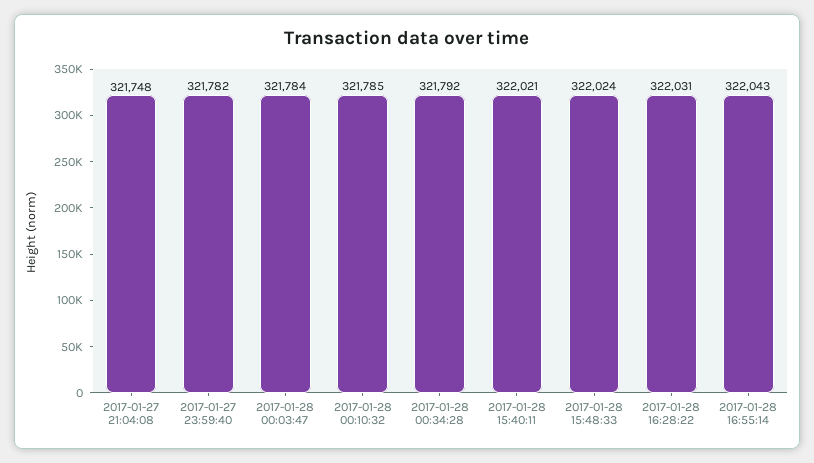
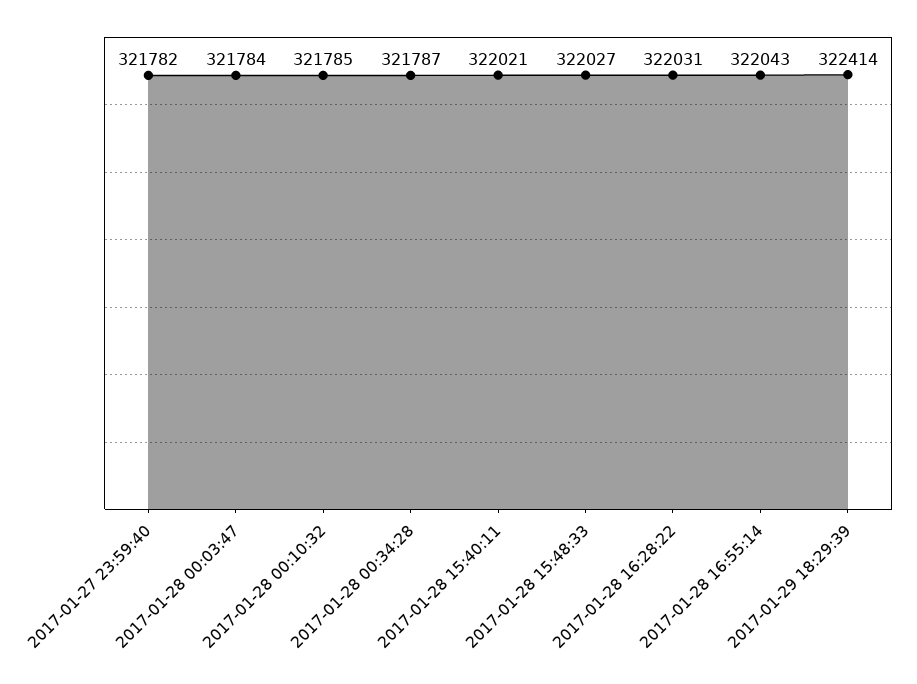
2017-01-27 21:04:08: 321748 -> none
2017-01-28 00:34:28: 321792 -> 321787
2017-01-28 15:48:33: 322024 -> 322027
2017-01-29 18:29:39: none -> 322414

